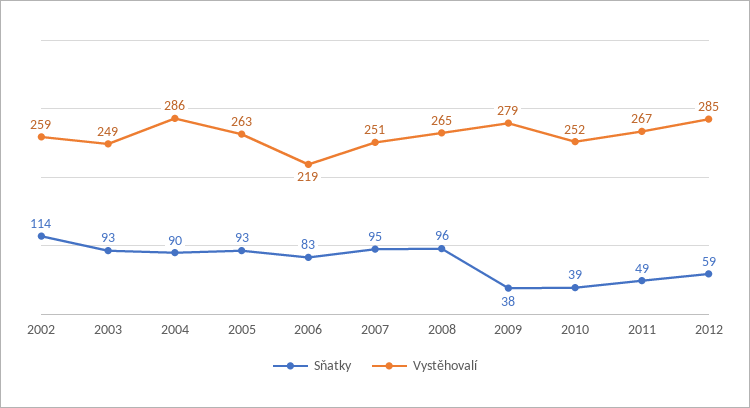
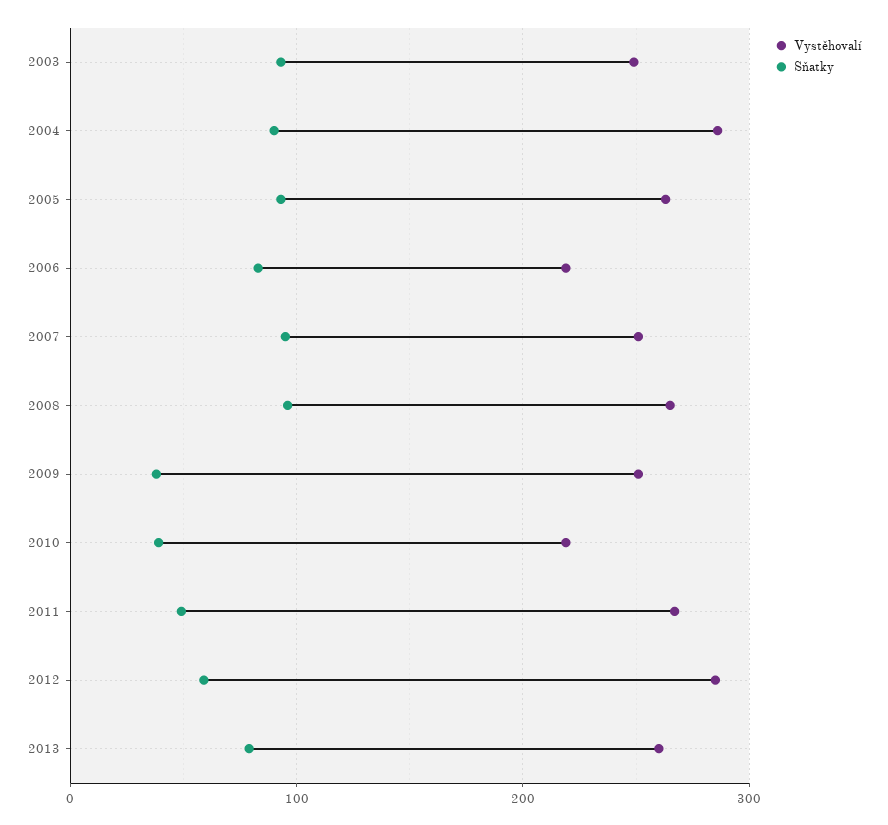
Sňatky, 2002: 114 -> none
Vystěhovalí, 2002: 259 -> none
Vystěhovalí, 2009: 279 -> 250
Vystěhovalí, 2010: 252 -> 220
Vystěhovalí, 2013: none -> 260
Sňatky, 2013: none -> 80

